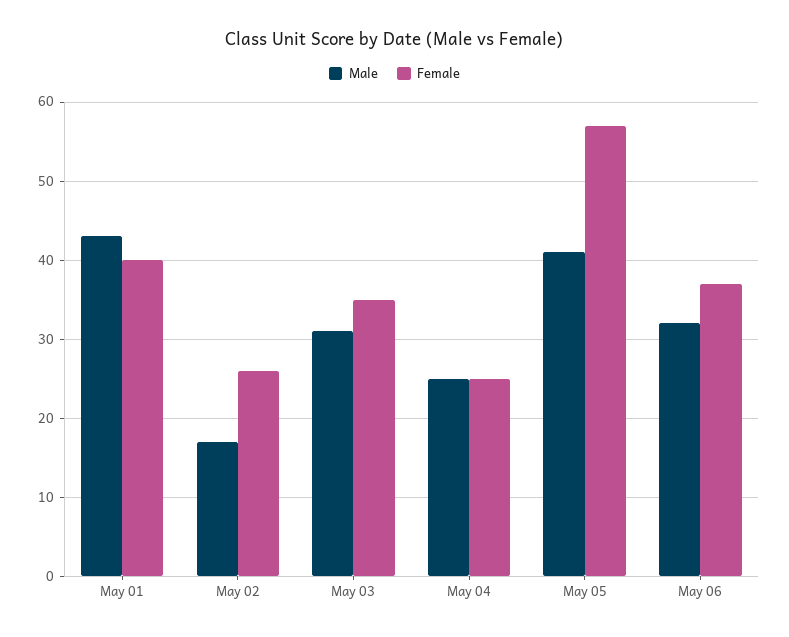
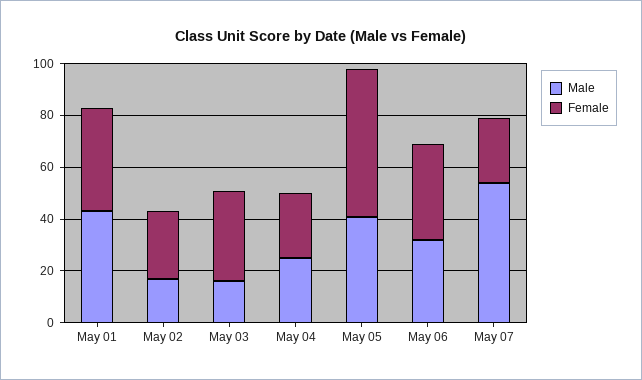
Male, May 03: 31 -> 15
Male, May 07: none -> 55
Female, May 07: none -> 25

